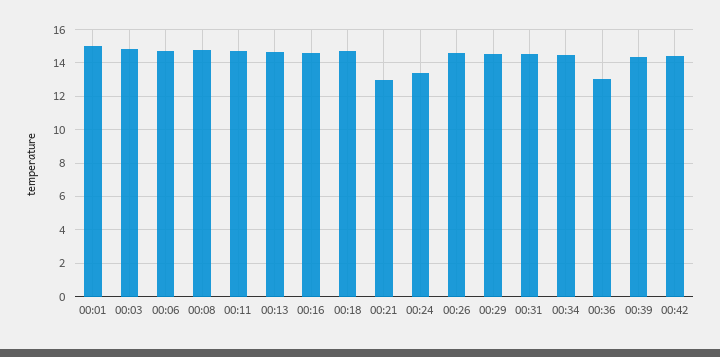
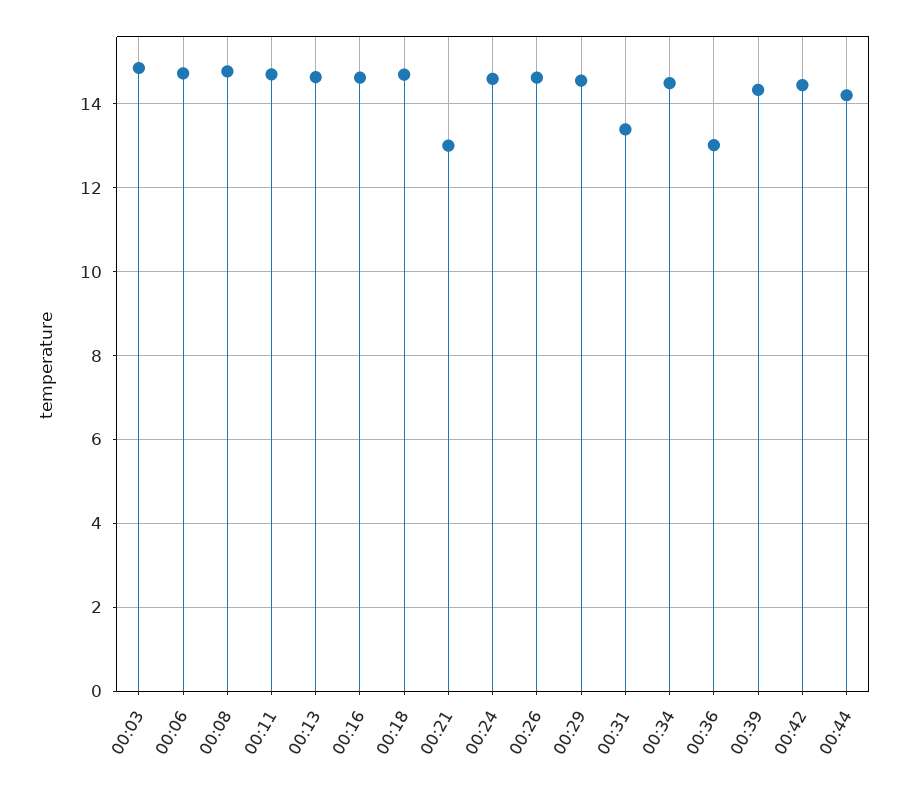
00:01: 15 -> none
00:24: 13.5 -> 14.6
00:31: 14.5 -> 13.4
00:44: none -> 14.2

